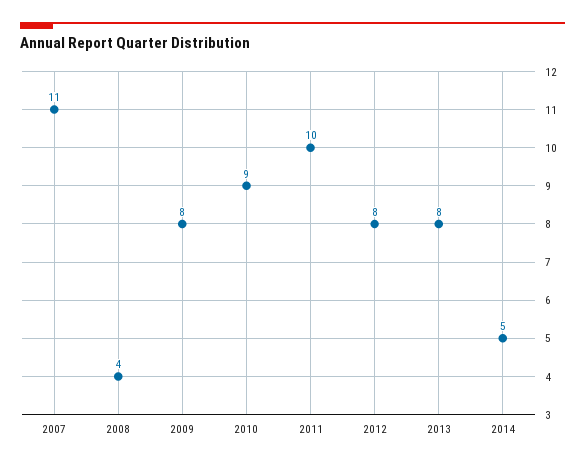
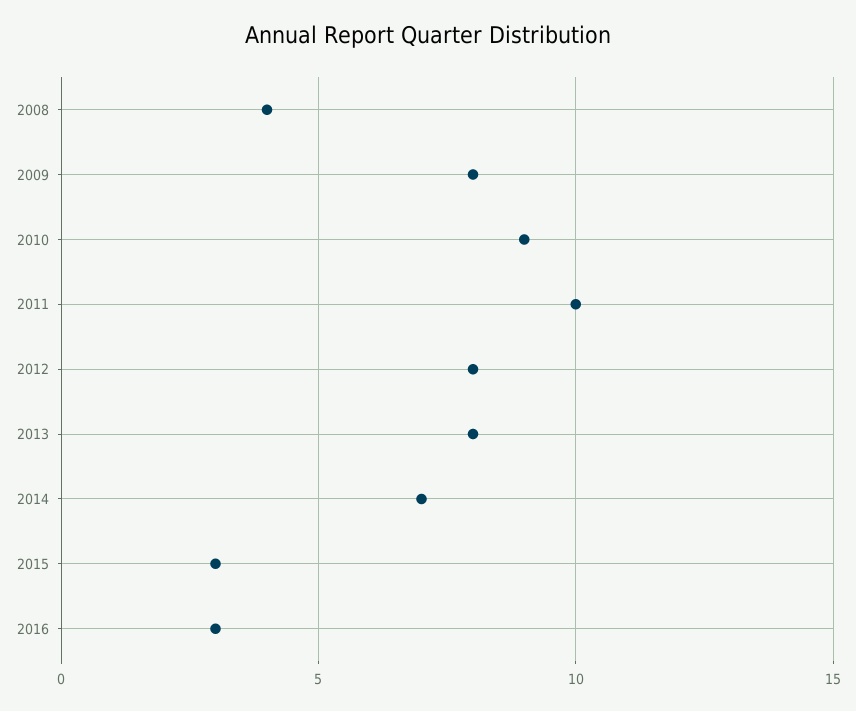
2007: 11 -> none
2014: 5 -> 7
2015: none -> 3
2016: none -> 3

